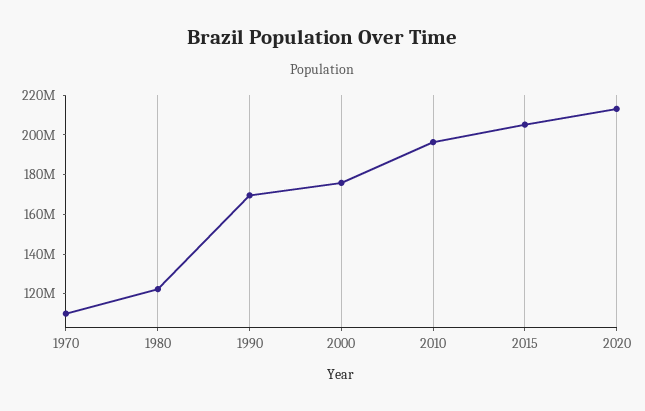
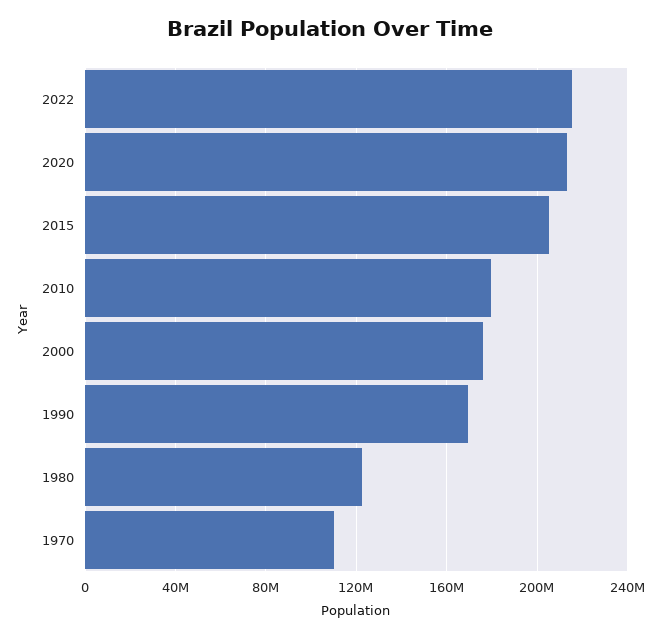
2010: 195000000 -> 180000000
2022: none -> 215000000

